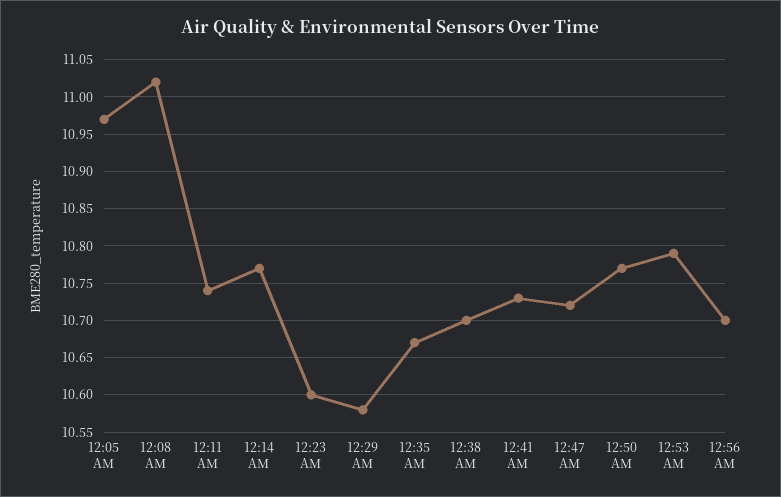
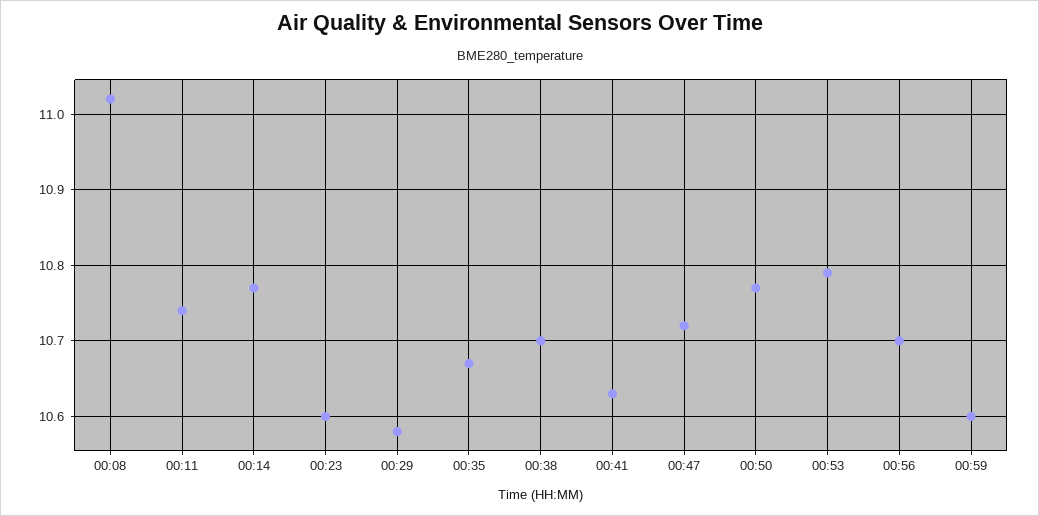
12:05 AM: 10.97 -> none
12:41 AM: 10.73 -> 10.63
00:59: none -> 10.6

